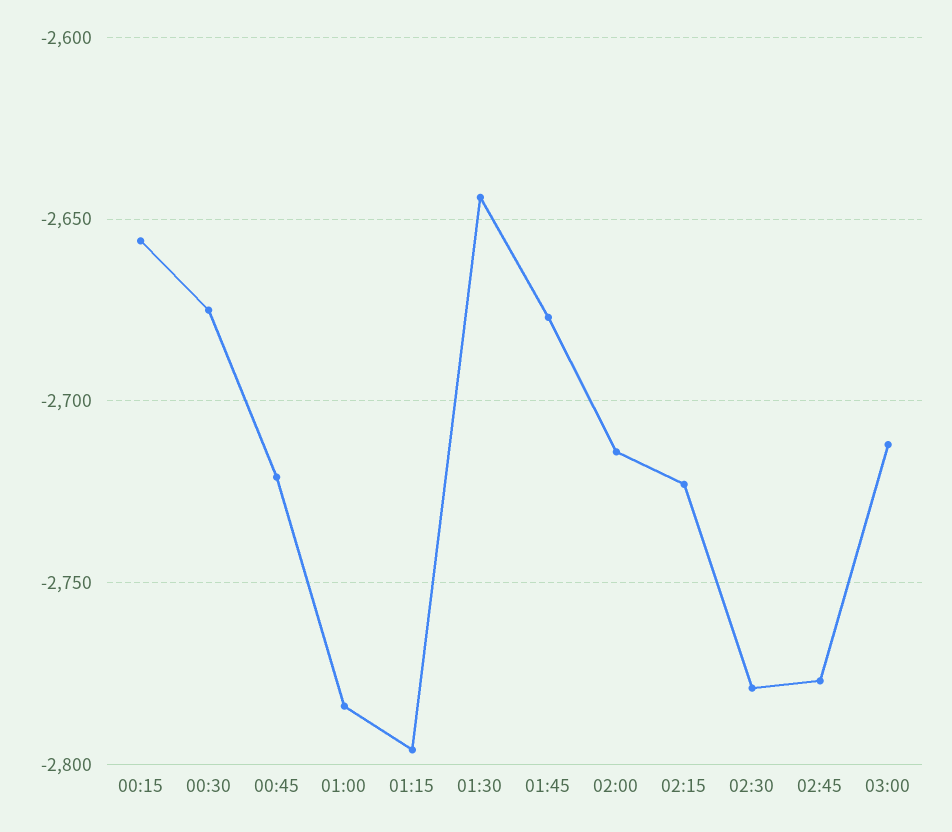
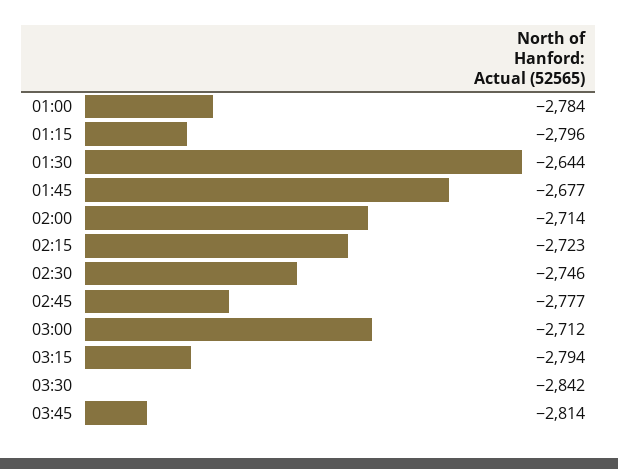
00:15: -2655 -> none
00:30: -2675 -> none
00:45: -2720 -> none
02:30: -2780 -> -2746
03:15: none -> -2794
03:30: none -> -2842
03:45: none -> -2814

